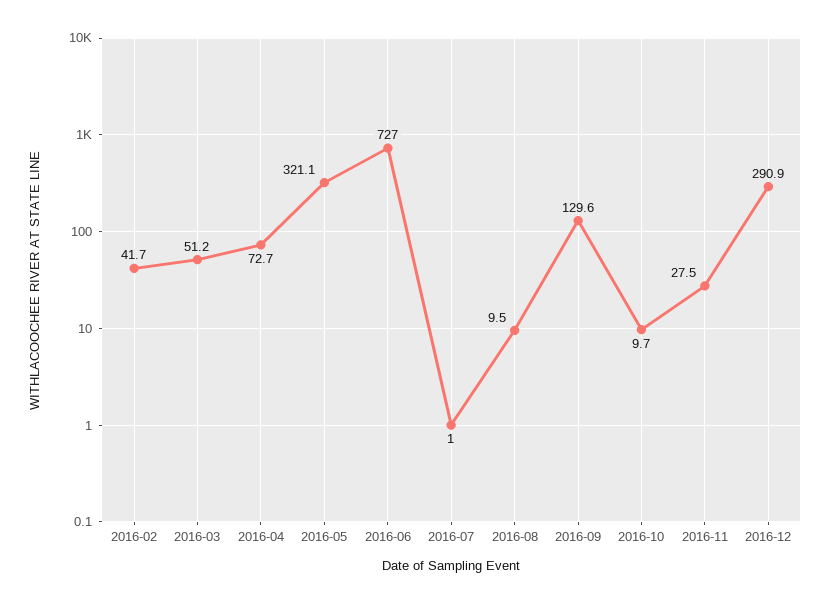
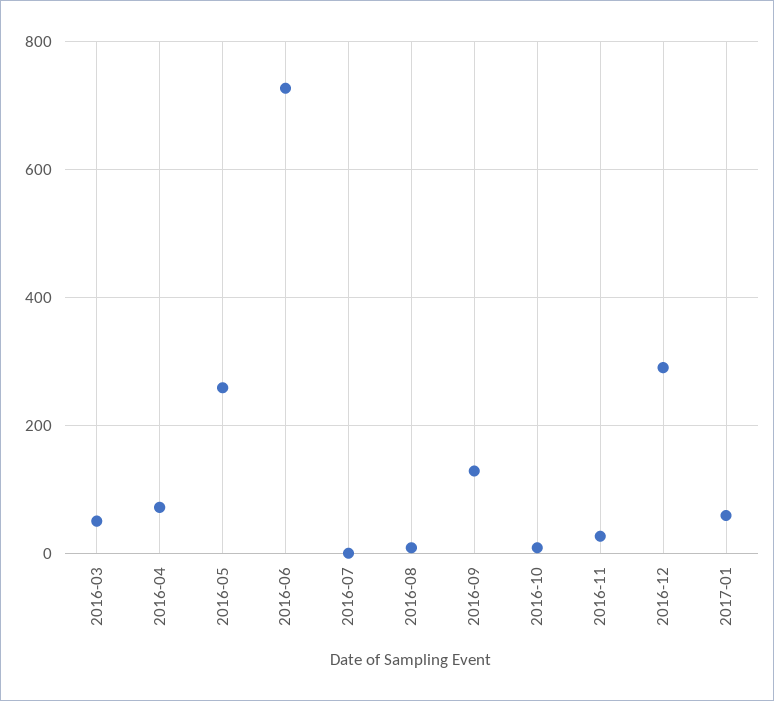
2016-02: 41.7 -> none
2016-05: 321.1 -> 260
2017-01: none -> 60

